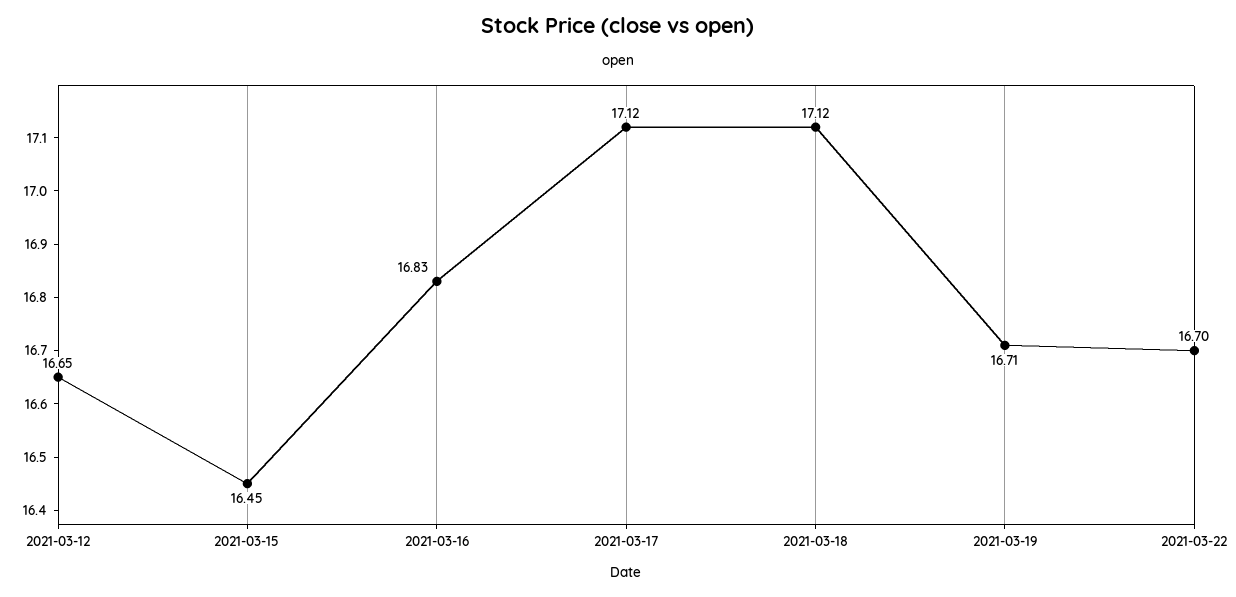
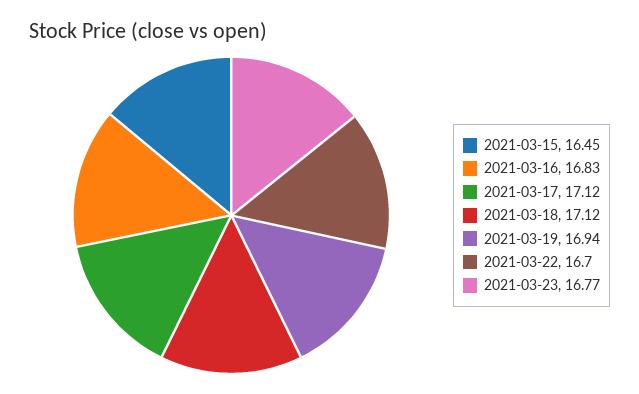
2021-03-12: 16.65 -> none
2021-03-19: 16.71 -> 16.94
2021-03-23: none -> 16.77

